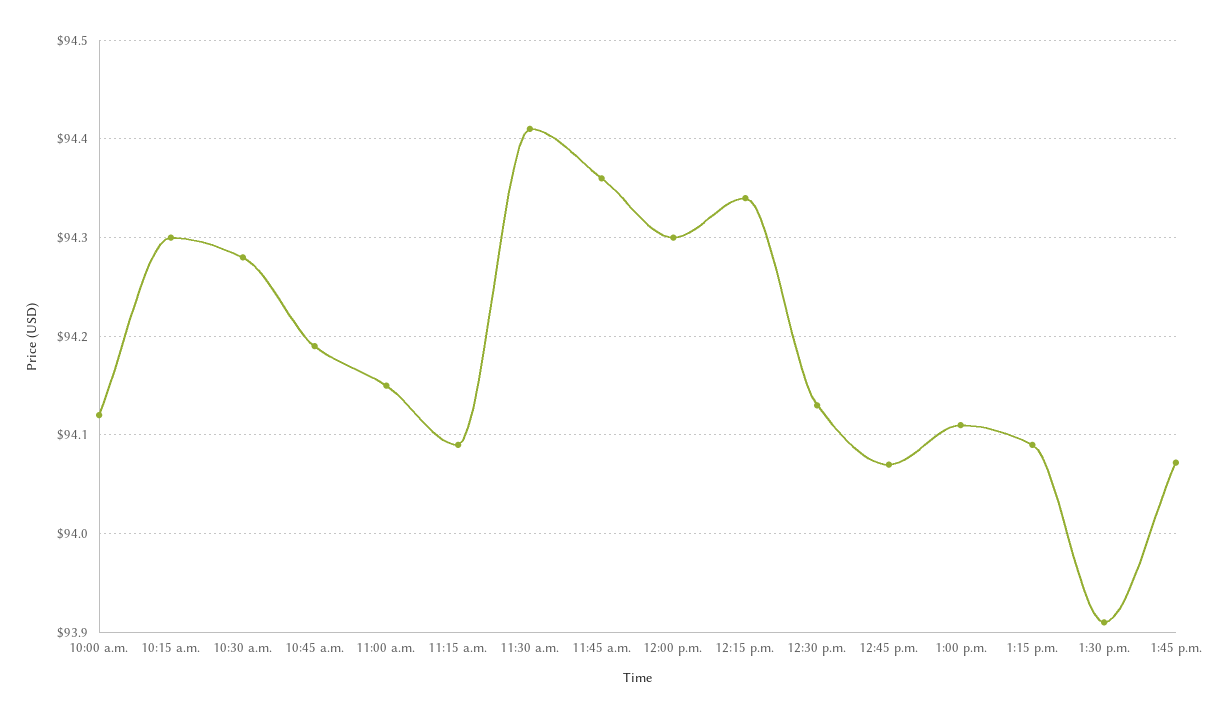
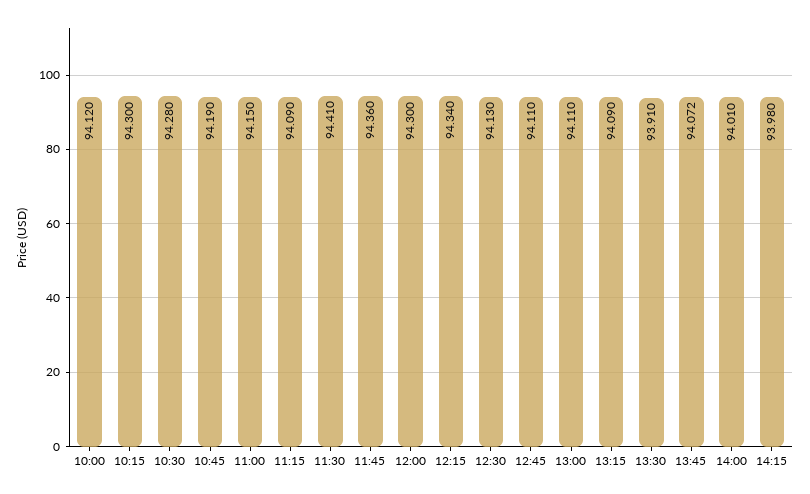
12:45 p.m.: 94.07 -> 94.11
14:00: none -> 94.01
14:15: none -> 93.98

